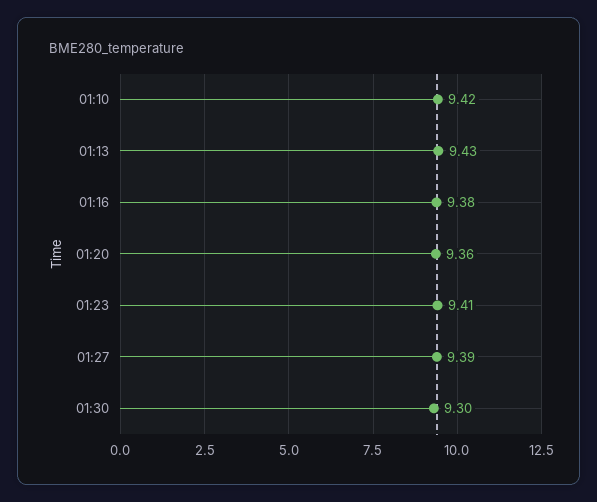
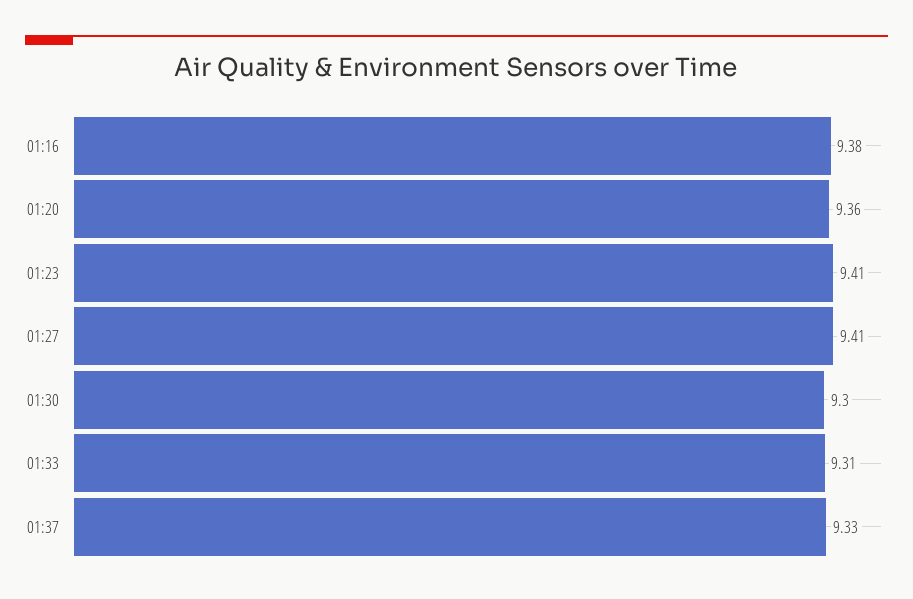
01:10: 9.42 -> none
01:13: 9.43 -> none
01:27: 9.39 -> 9.41
01:33: none -> 9.31
01:37: none -> 9.33

